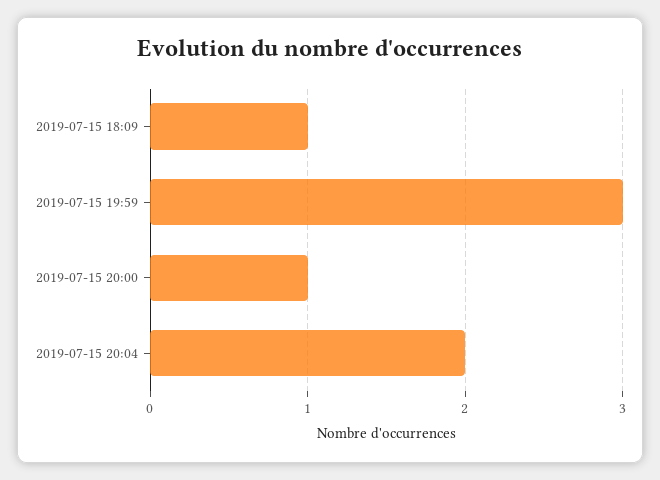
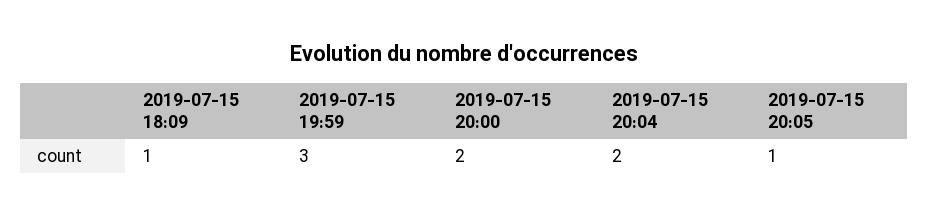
2019-07-15 20:00: 1 -> 2
2019-07-15 20:05: none -> 1

